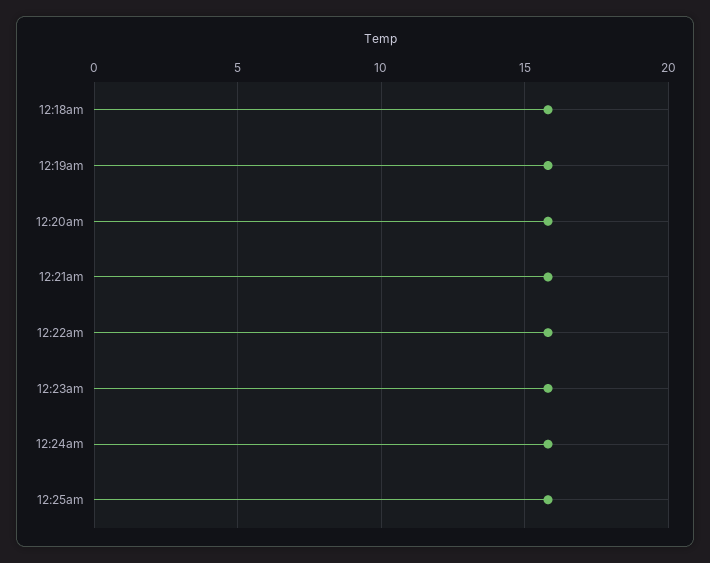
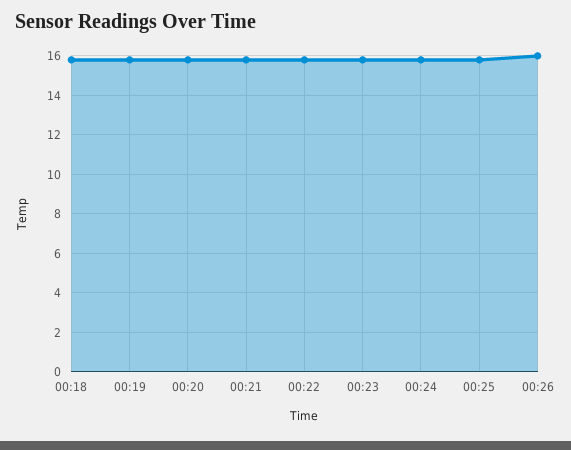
00:26: none -> 16

